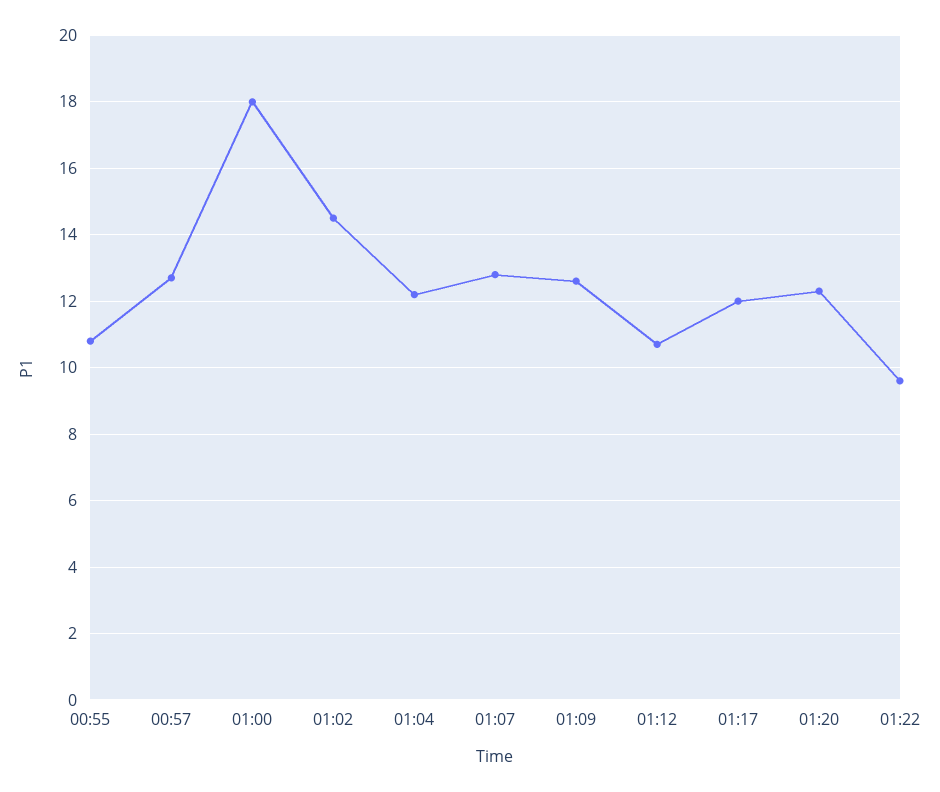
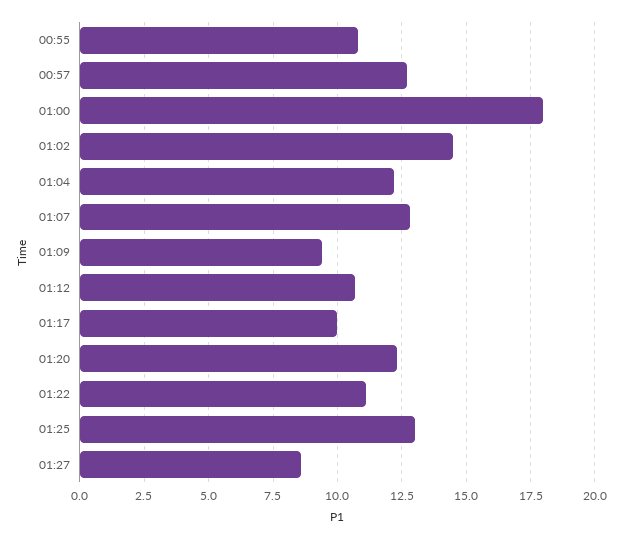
01:09: 12.5 -> 9.5
01:17: 12 -> 10
01:22: 9.5 -> 11
01:25: none -> 13
01:27: none -> 8.5

